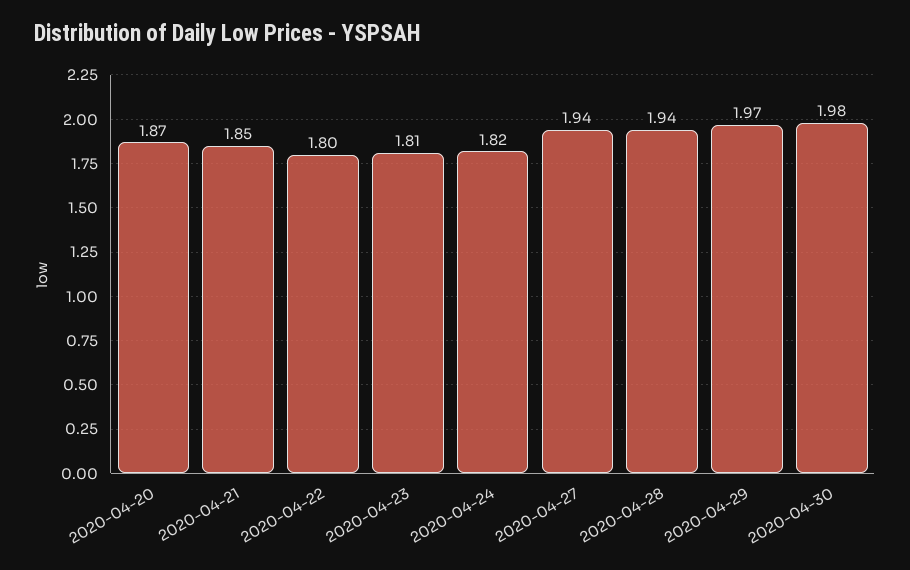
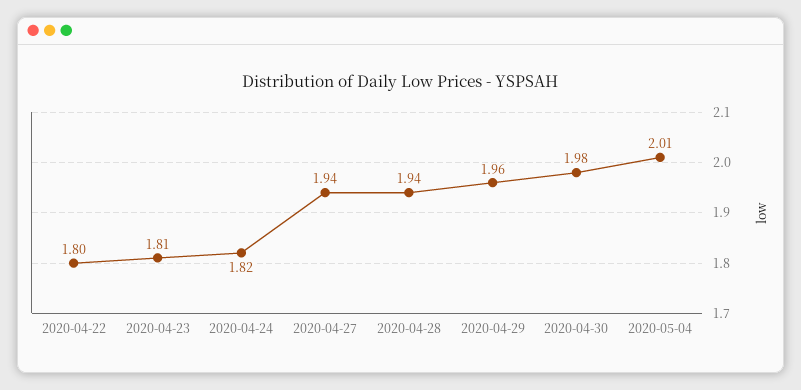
2020-04-20: 1.87 -> none
2020-04-21: 1.85 -> none
2020-04-29: 1.97 -> 1.96
2020-05-04: none -> 2.01

